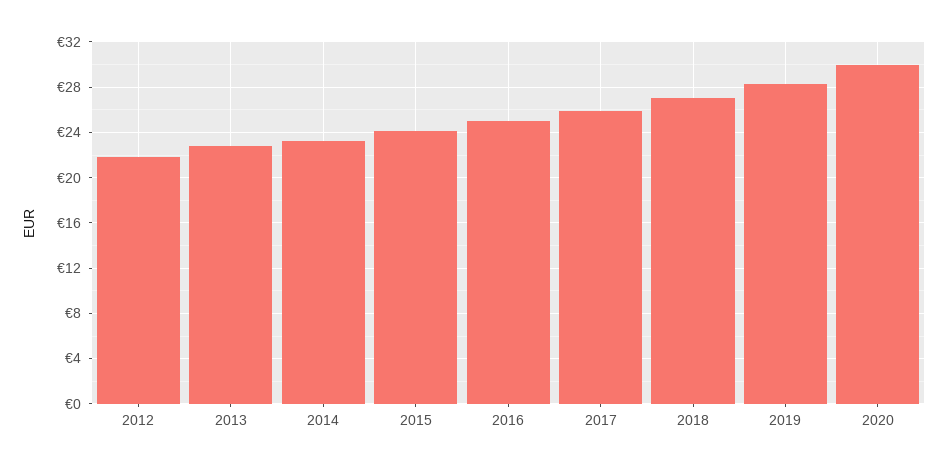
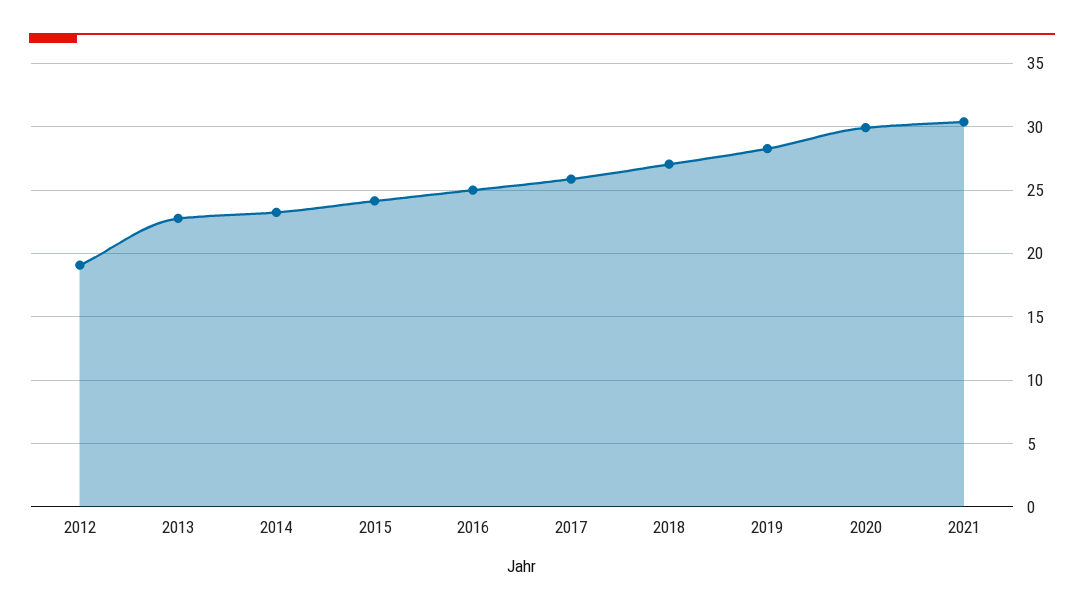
2012: 22 -> 19
2021: none -> 30.5

